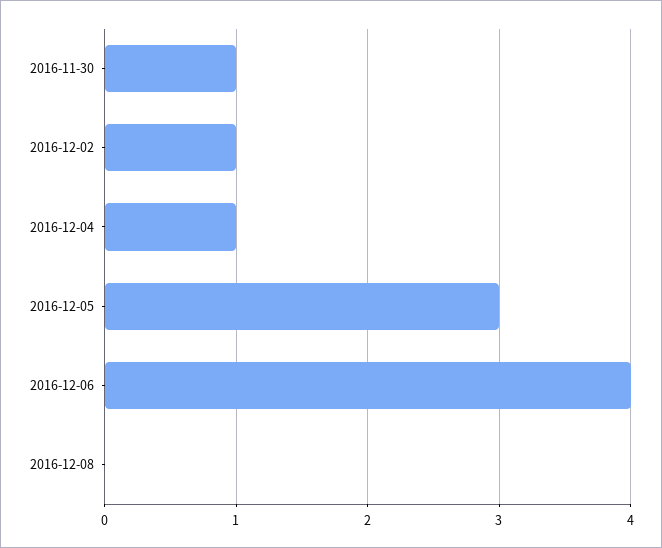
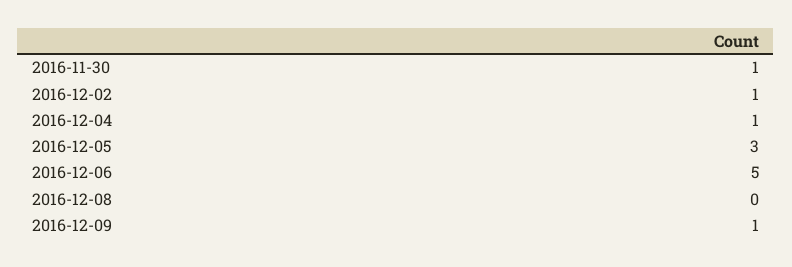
2016-12-06: 4 -> 5
2016-12-09: none -> 1

